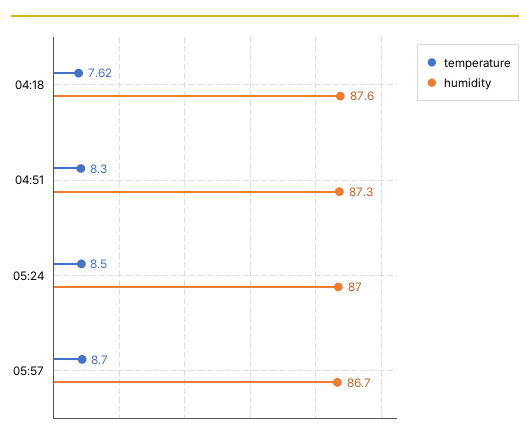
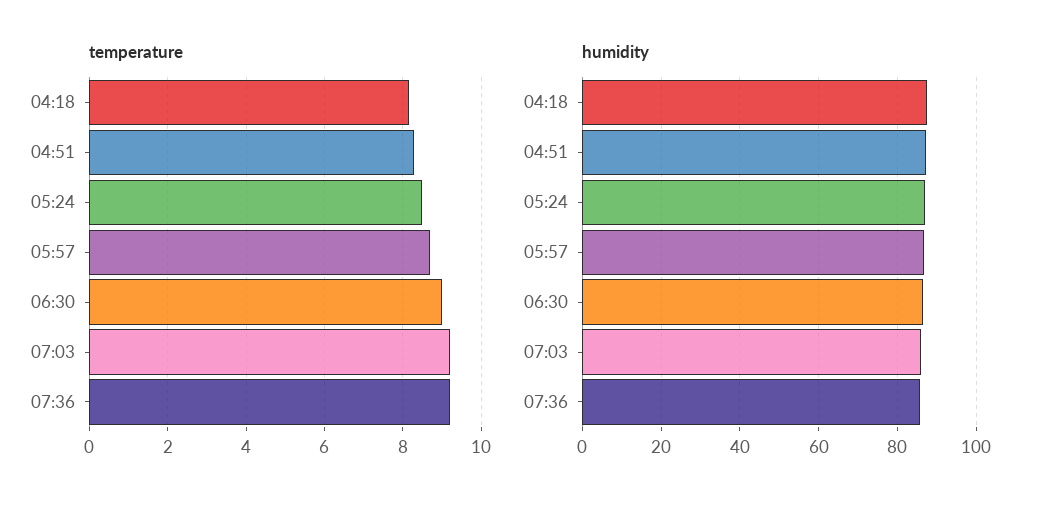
temperature, 04:18: 7.62 -> 8.2
temperature, 06:30: none -> 9
temperature, 07:03: none -> 9.2
temperature, 07:36: none -> 9.2
humidity, 06:30: none -> 86
humidity, 07:03: none -> 86
humidity, 07:36: none -> 86

